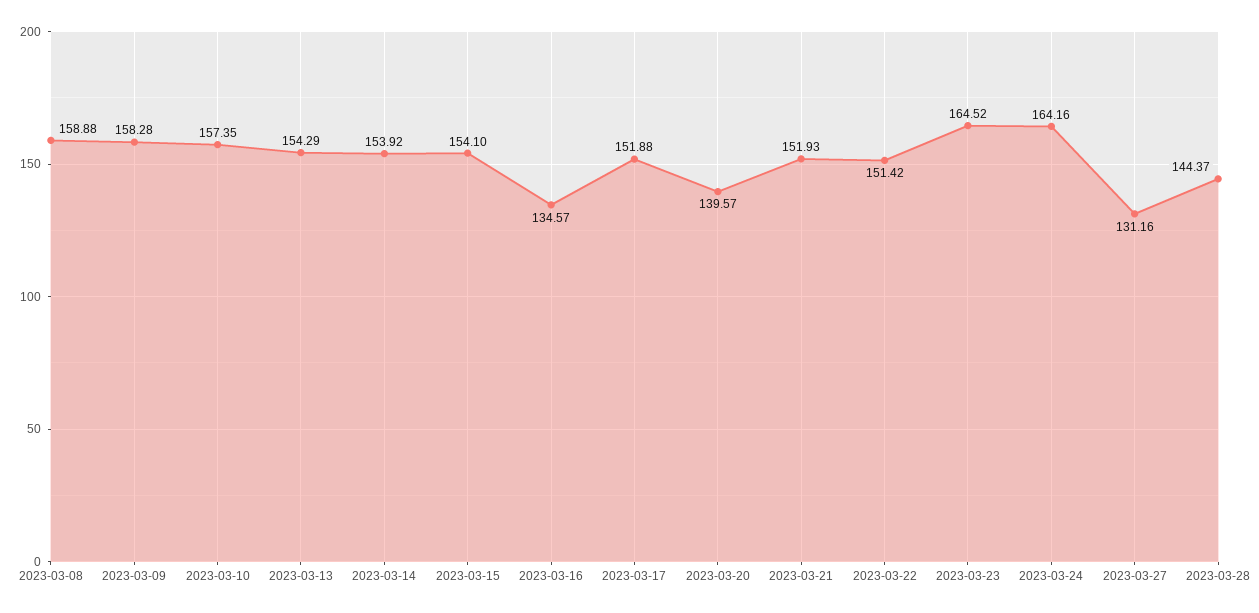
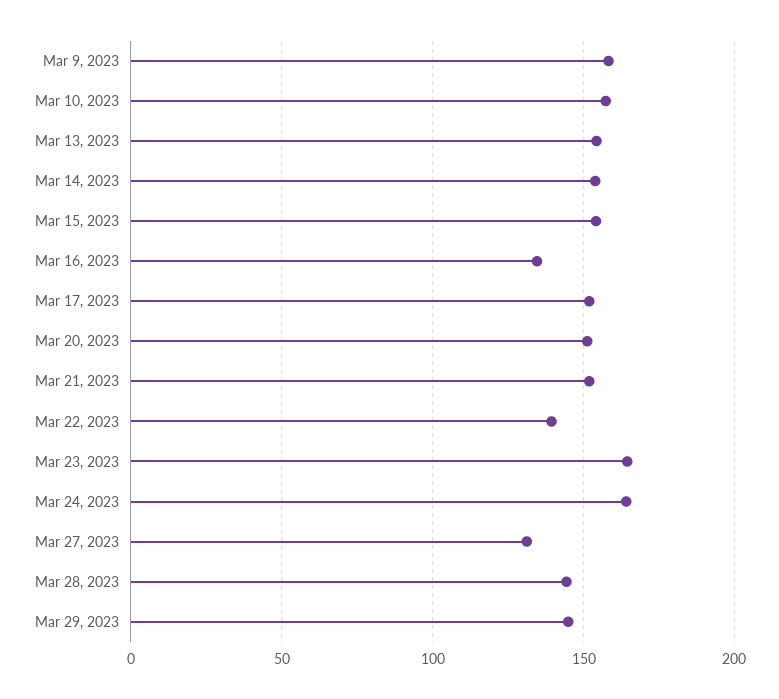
2023-03-08: 158.88 -> none
2023-03-20: 139.57 -> 150
2023-03-22: 151.42 -> 140
Mar 29, 2023: none -> 145

